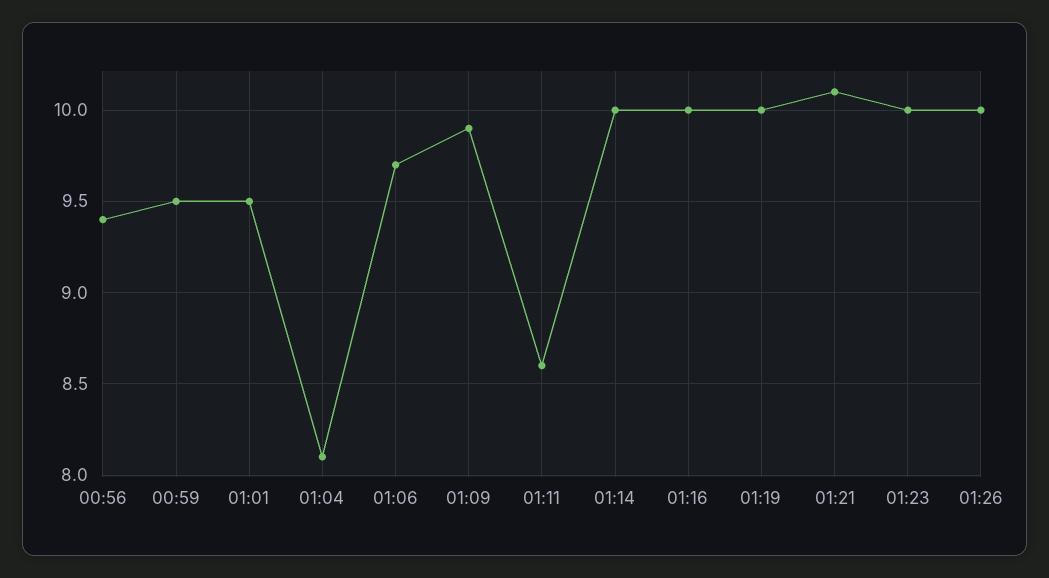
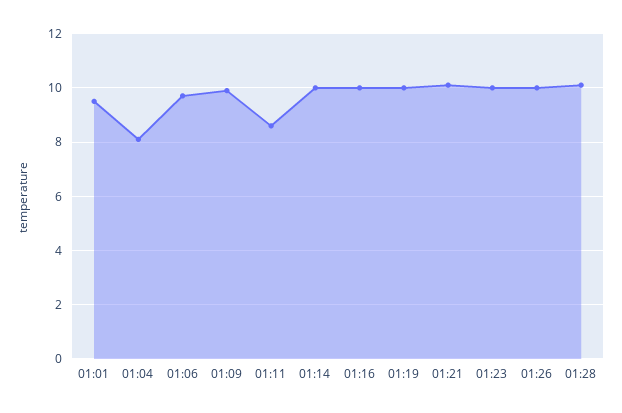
00:56: 9.4 -> none
00:59: 9.5 -> none
01:28: none -> 10

